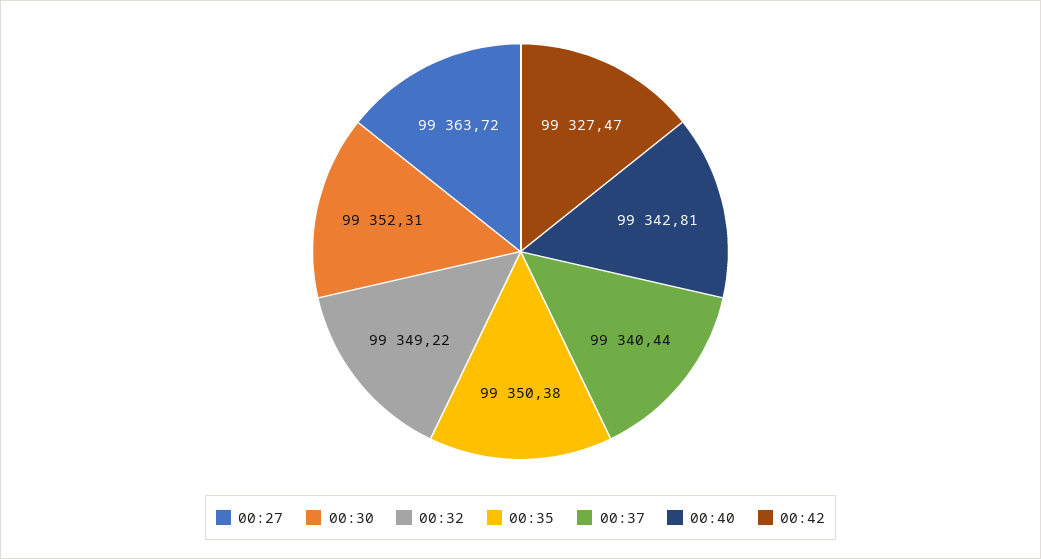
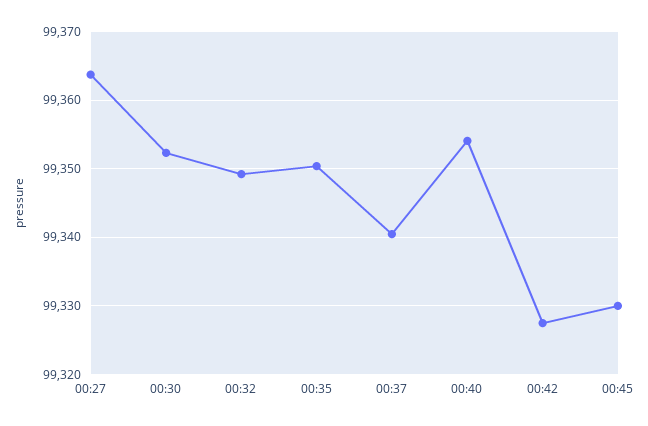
00:40: 99342.81 -> 99354
00:45: none -> 99330

